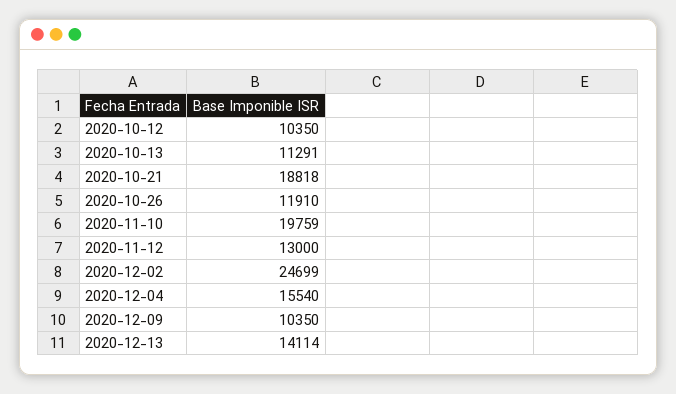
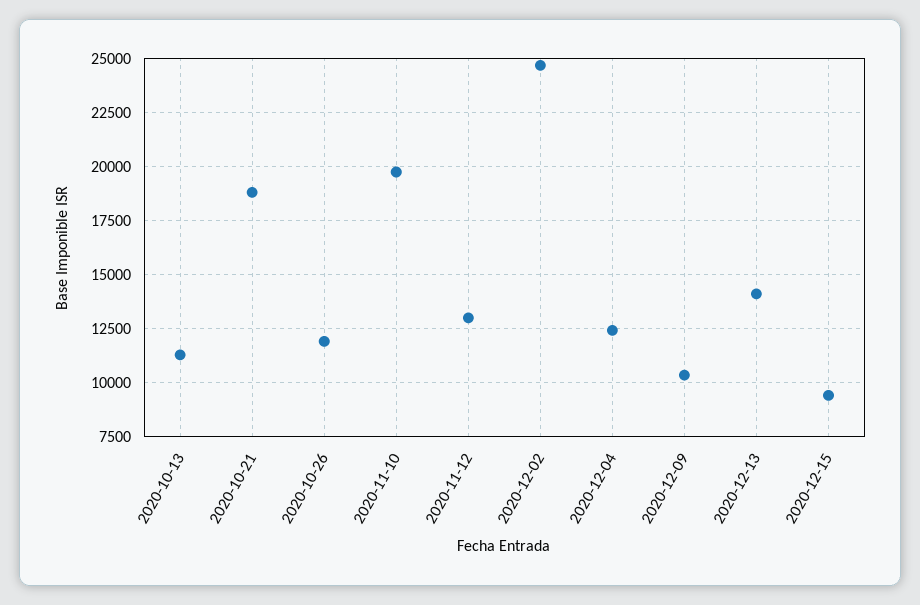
2020-10-12: 10350 -> none
2020-12-04: 15540 -> 12500
2020-12-15: none -> 9500

